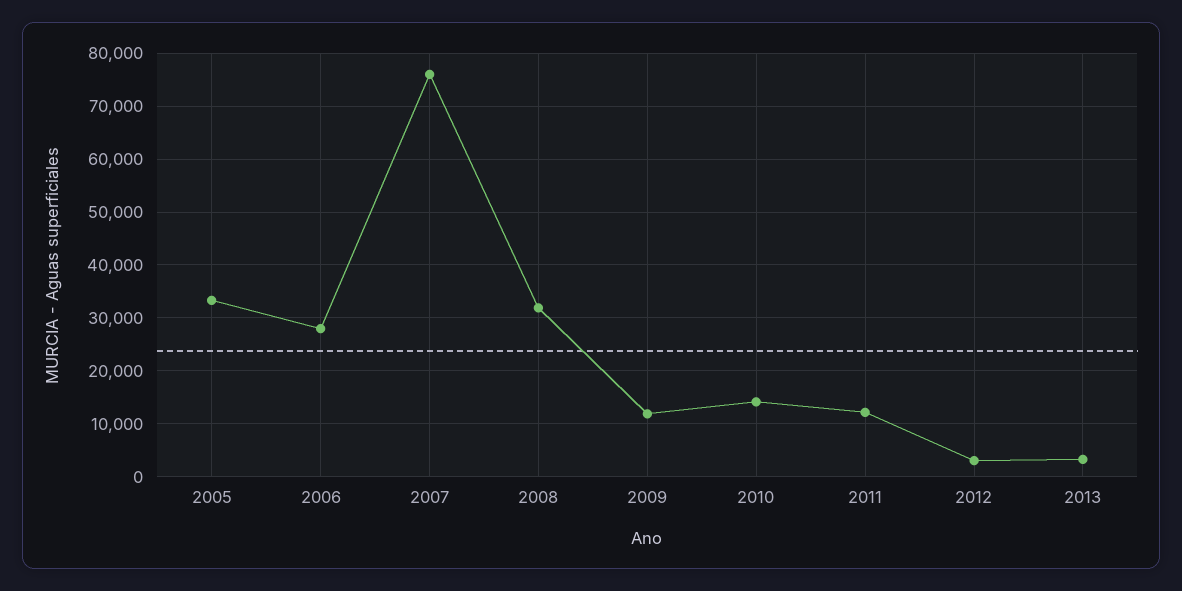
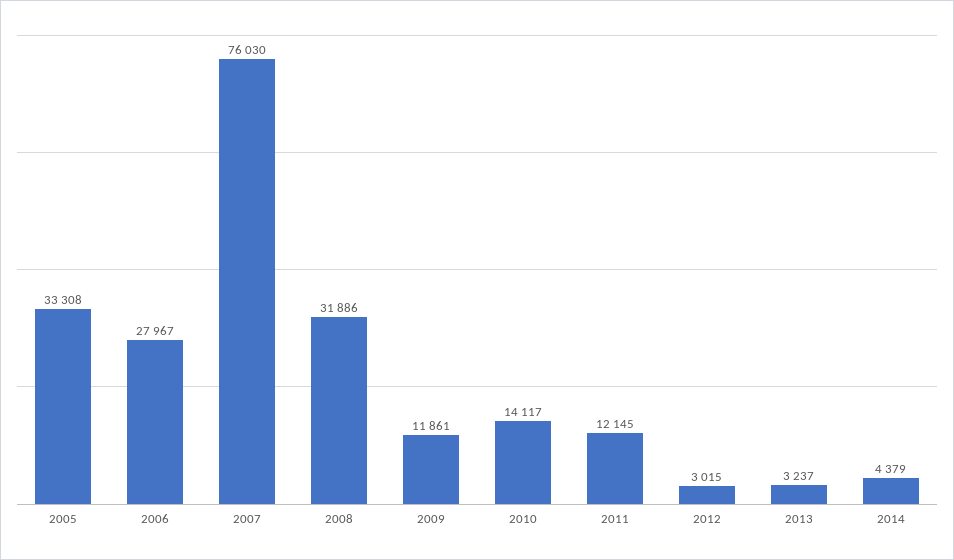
2014: none -> 4379

